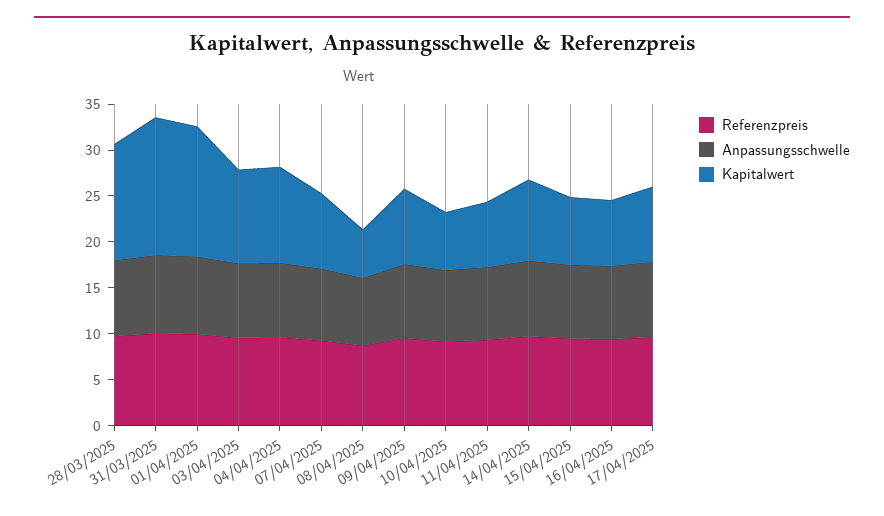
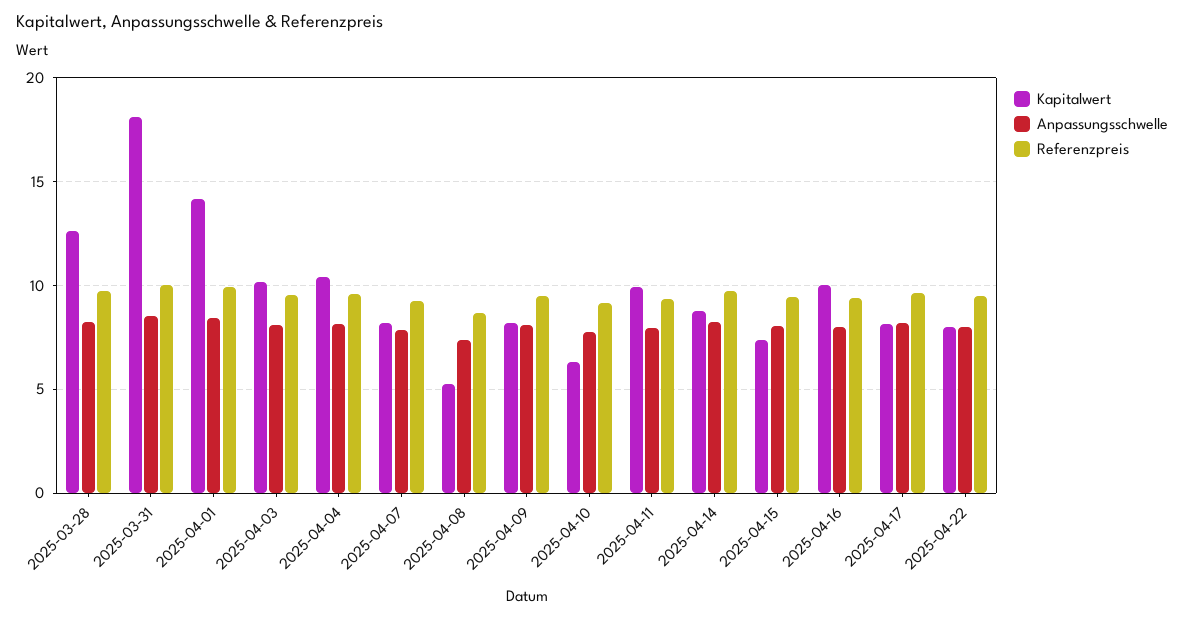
Kapitalwert, 31/03/2025: 15 -> 18
Kapitalwert, 11/04/2025: 7 -> 10
Kapitalwert, 16/04/2025: 7 -> 10
Kapitalwert, 2025-04-22: none -> 8
Anpassungsschwelle, 2025-04-22: none -> 8
Referenzpreis, 2025-04-22: none -> 9.5

